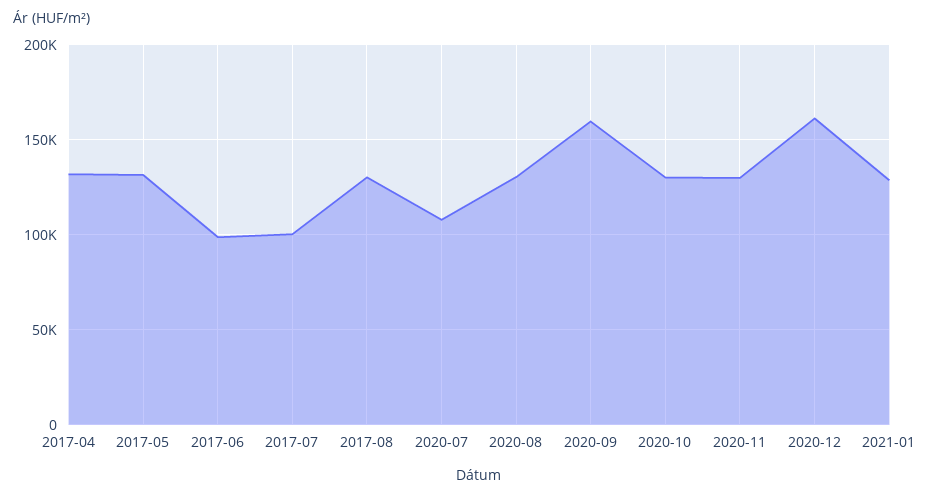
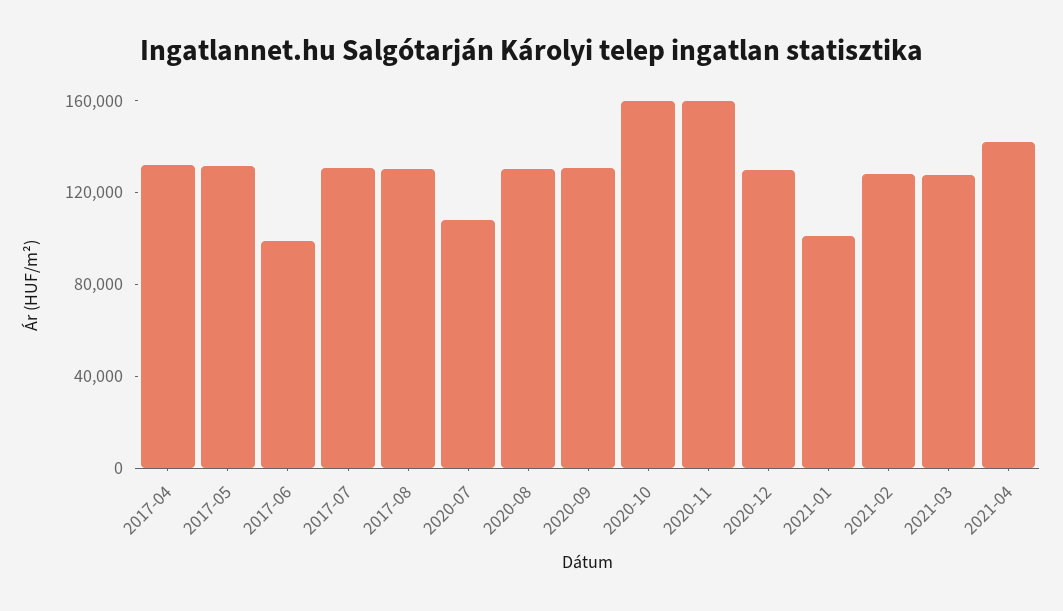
2017-07: 100000 -> 130000
2020-09: 160000 -> 130000
2020-10: 130000 -> 160000
2020-11: 130000 -> 160000
2020-12: 160000 -> 130000
2021-01: 130000 -> 100000
2021-02: none -> 130000
2021-03: none -> 130000
2021-04: none -> 140000

